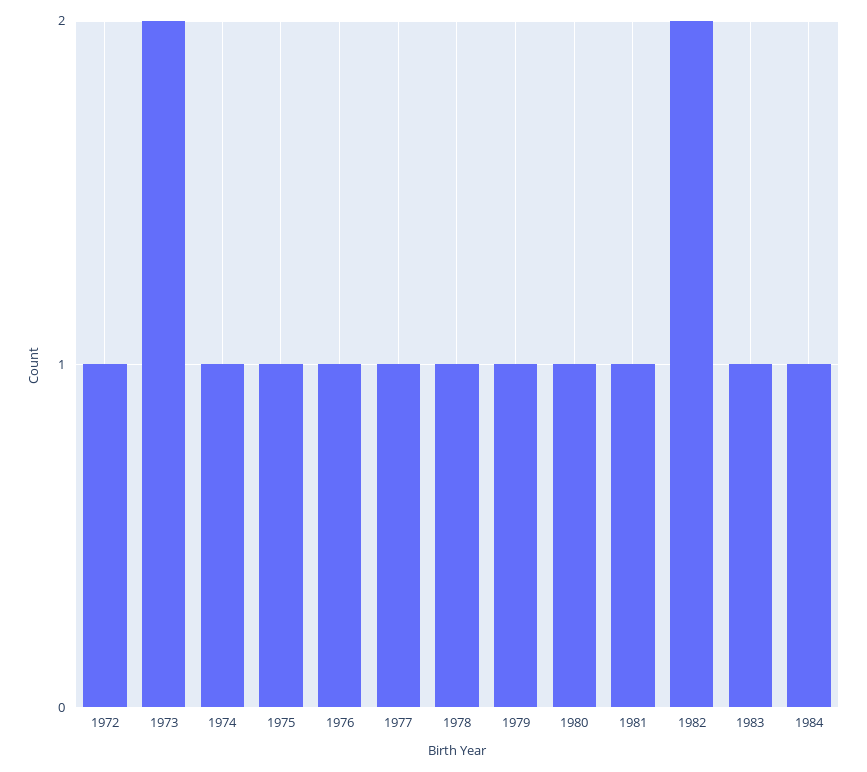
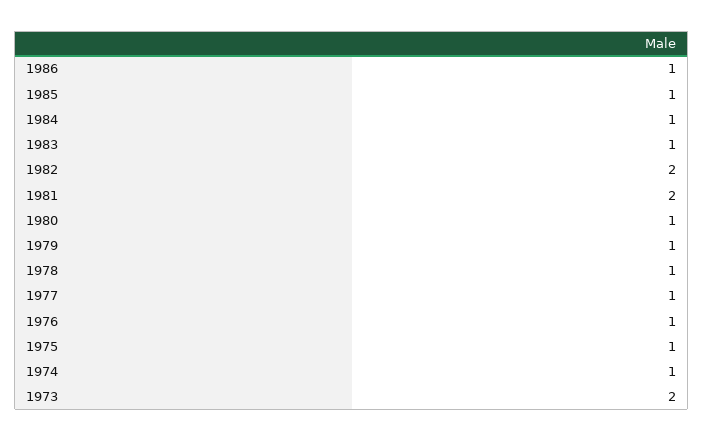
1972: 1 -> none
1981: 1 -> 2
1986: none -> 1
1985: none -> 1

